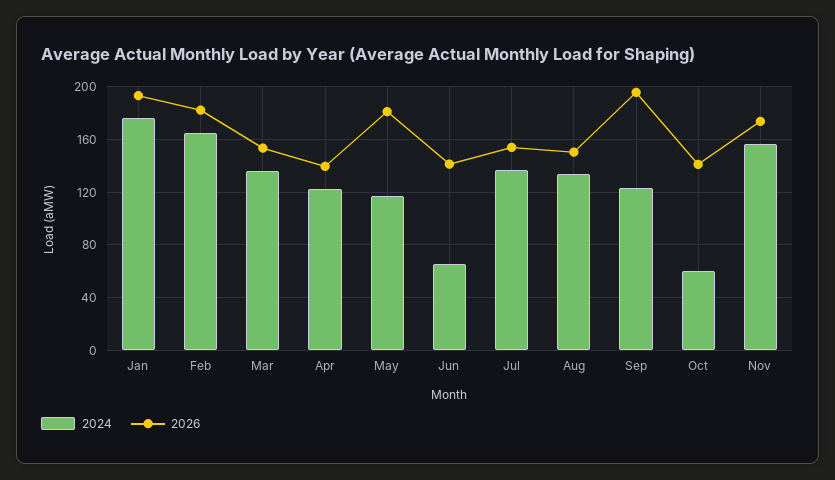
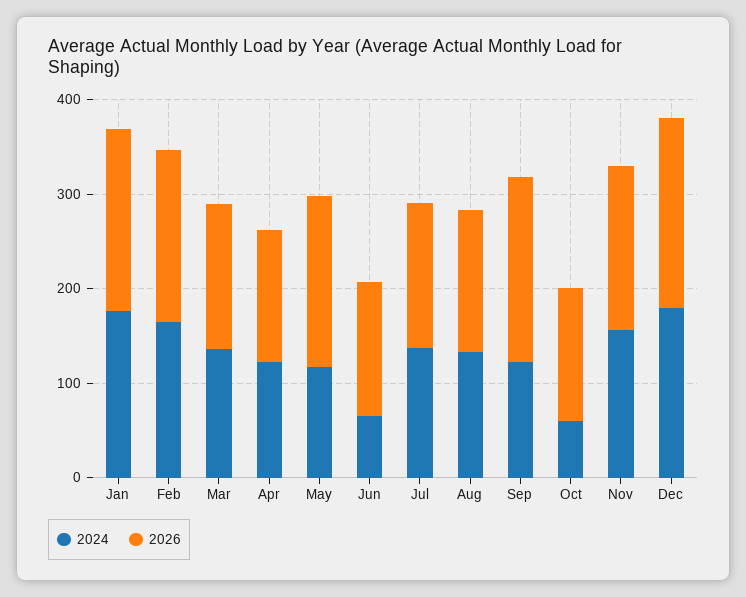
2024, Dec: none -> 180
2026, Dec: none -> 200

